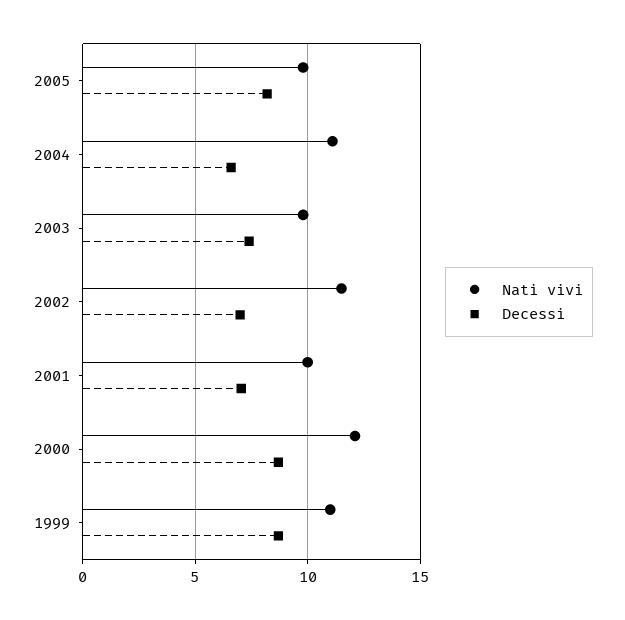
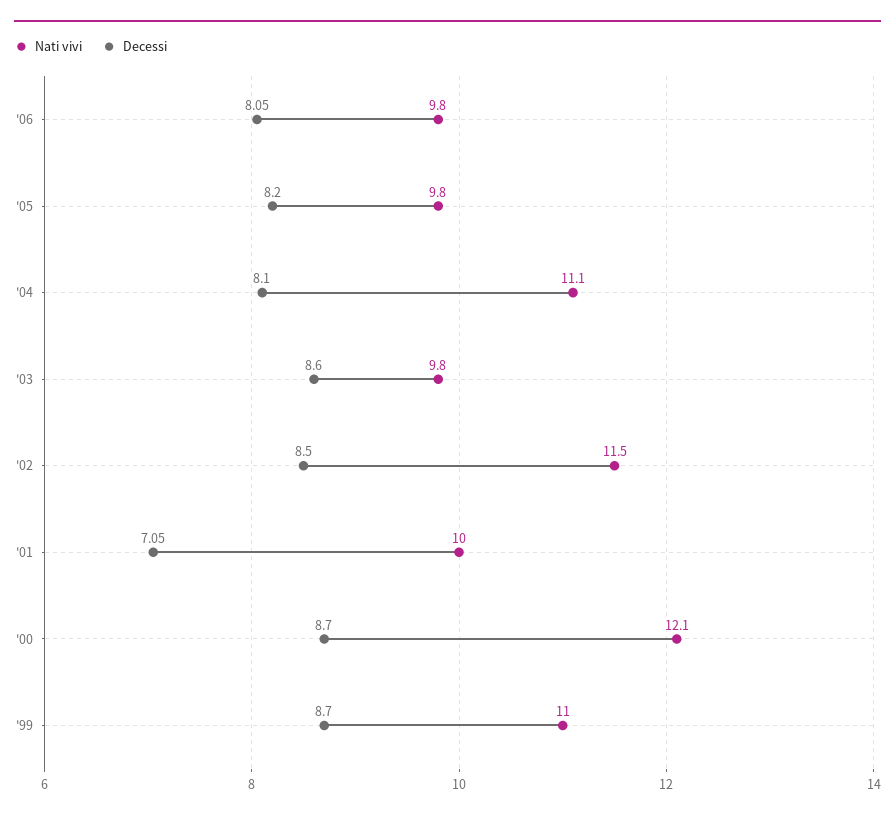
Decessi, 2004: 6.5 -> 8.1
Decessi, 2003: 7.5 -> 8.6
Decessi, 2002: 7 -> 8.5
Nati vivi, '06: none -> 9.8
Decessi, '06: none -> 8.05

